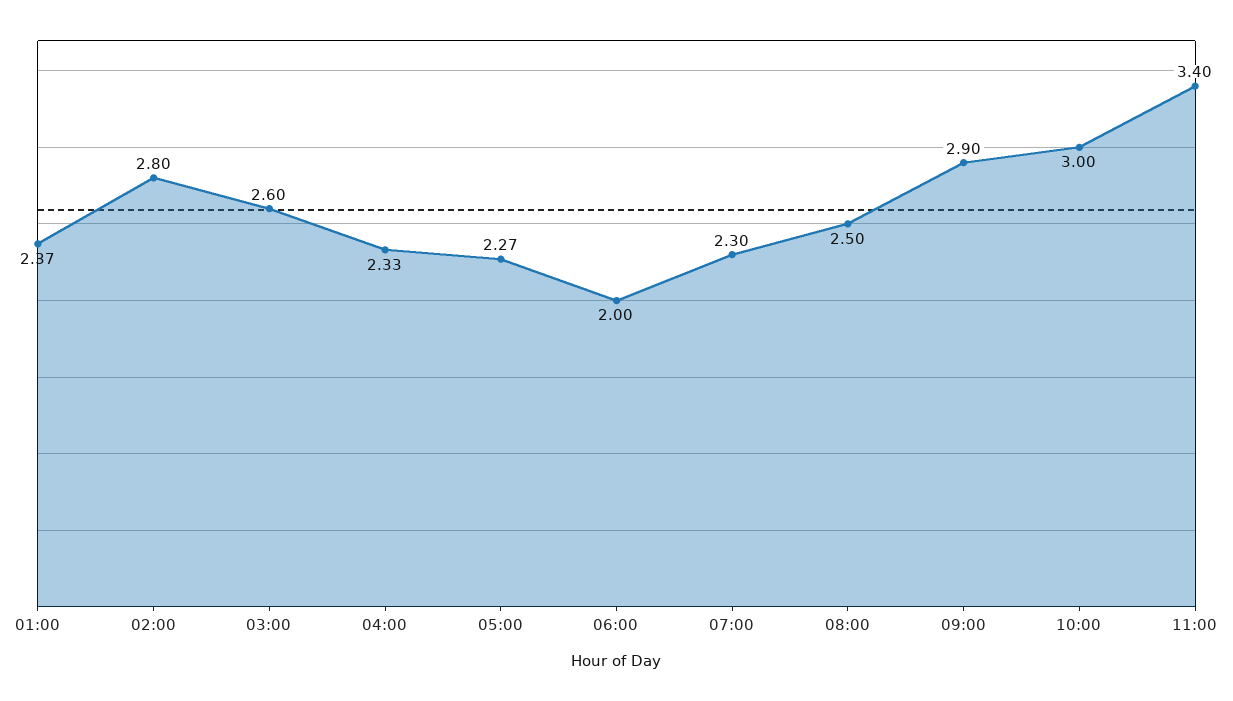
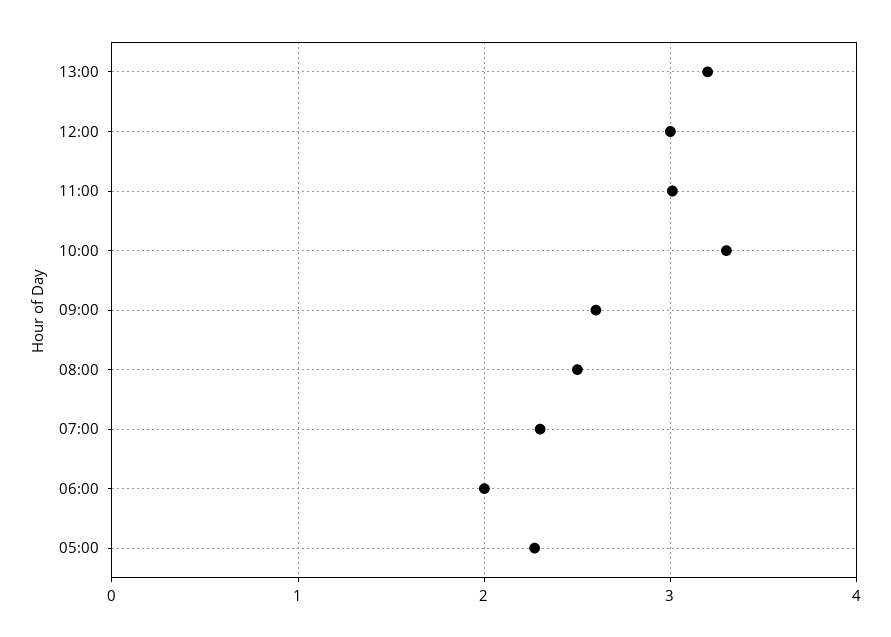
01:00: 2.37 -> none
02:00: 2.8 -> none
03:00: 2.6 -> none
04:00: 2.33 -> none
09:00: 2.9 -> 2.6
10:00: 3 -> 3.3
11:00: 3.4 -> 3
13:00: none -> 3.2
12:00: none -> 3

